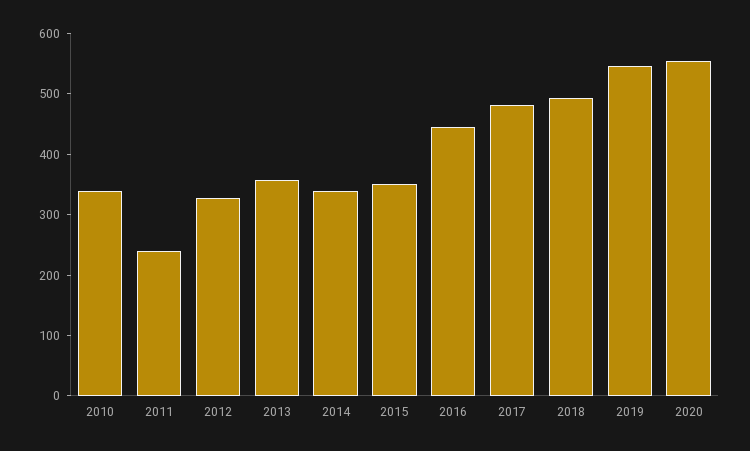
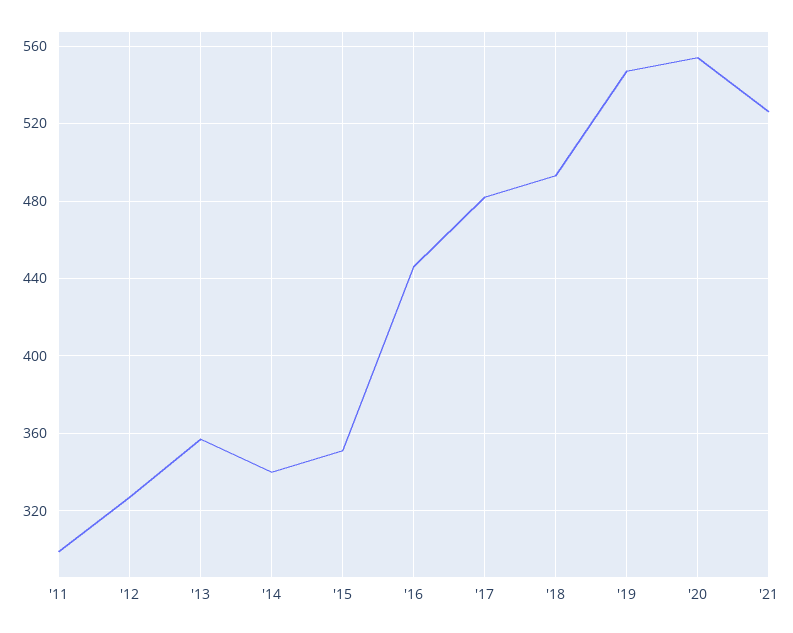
2010: 340 -> none
2011: 240 -> 300
'21: none -> 525

